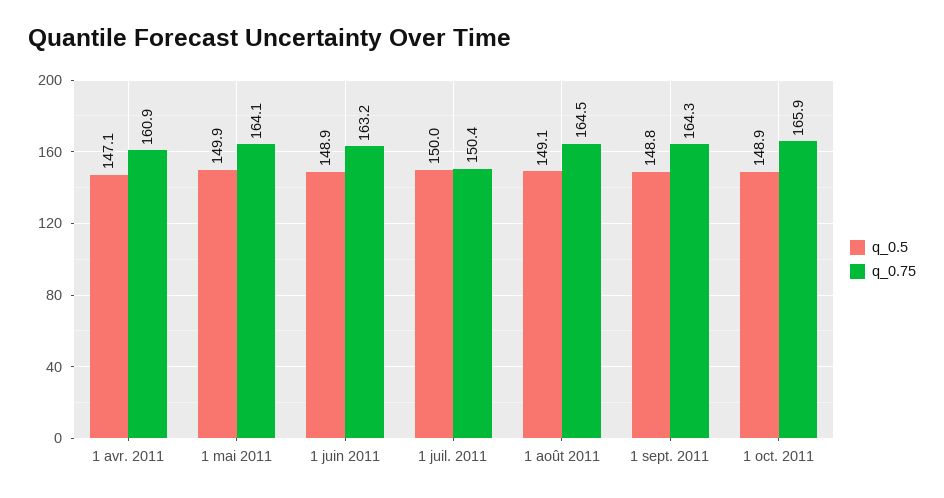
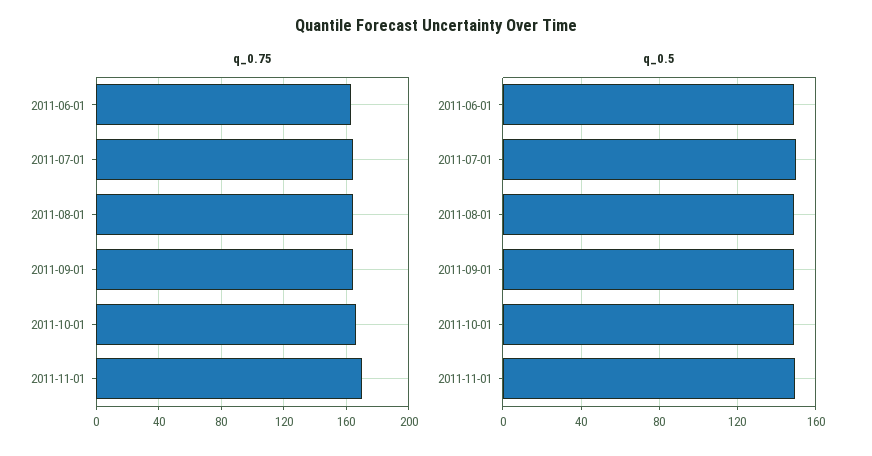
q_0.5, 1 avr. 2011: 147.1 -> none
q_0.75, 1 avr. 2011: 160.9 -> none
q_0.5, 1 mai 2011: 149.9 -> none
q_0.75, 1 mai 2011: 164.1 -> none
q_0.75, 1 juil. 2011: 150.4 -> 165
q_0.75, 2011-11-01: none -> 170
q_0.5, 2011-11-01: none -> 150

